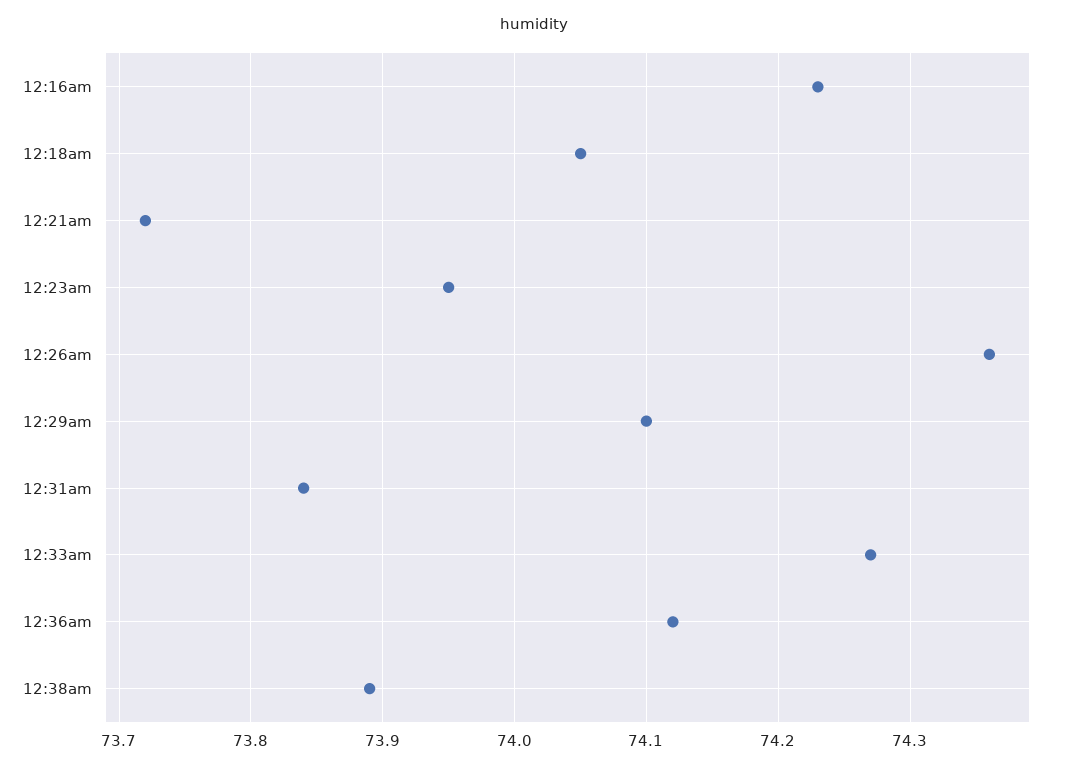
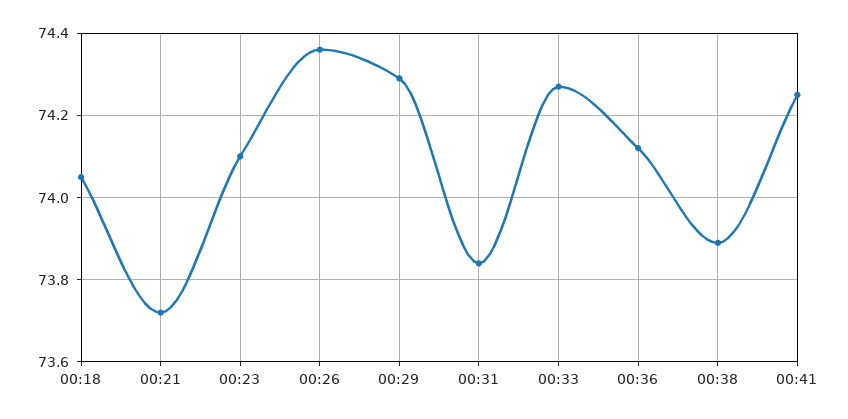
12:16am: 74.23 -> none
12:23am: 73.95 -> 74.1
12:29am: 74.1 -> 74.3
00:41: none -> 74.25

